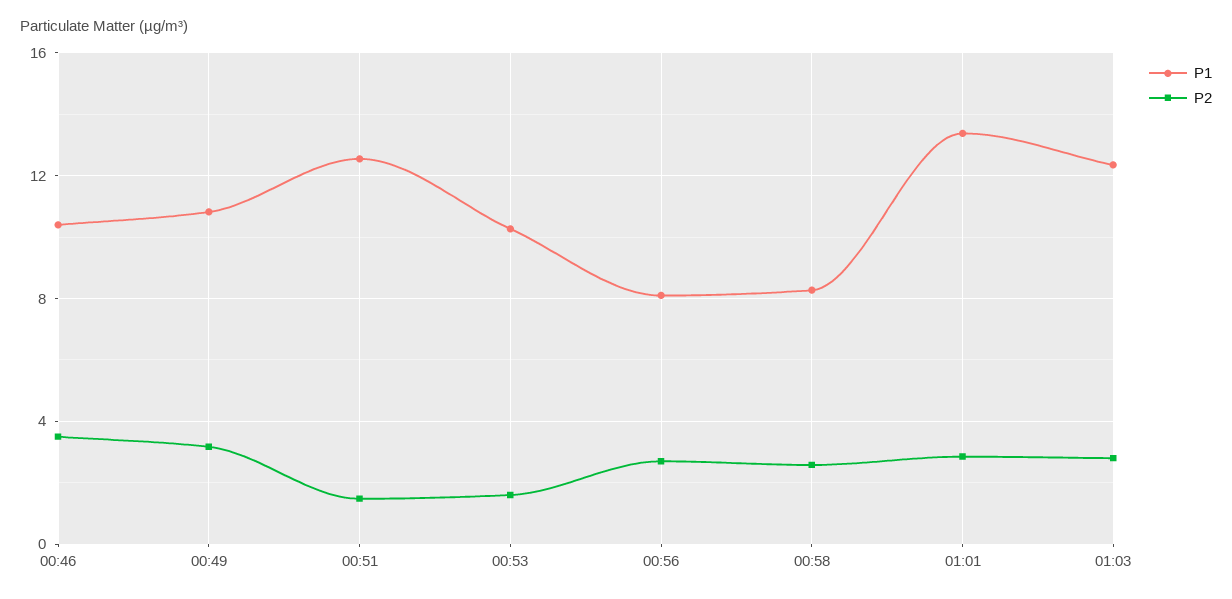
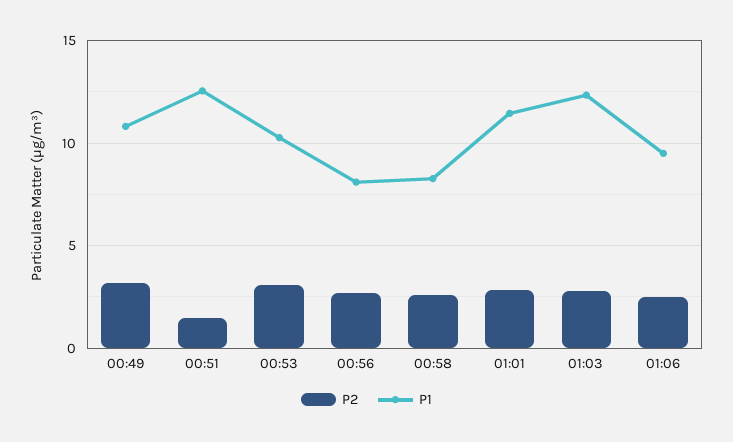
P1, 00:46: 10.5 -> none
P2, 00:46: 3.5 -> none
P2, 00:53: 1.5 -> 3
P1, 01:01: 13.5 -> 11.5
P2, 01:06: none -> 2.5
P1, 01:06: none -> 9.5

